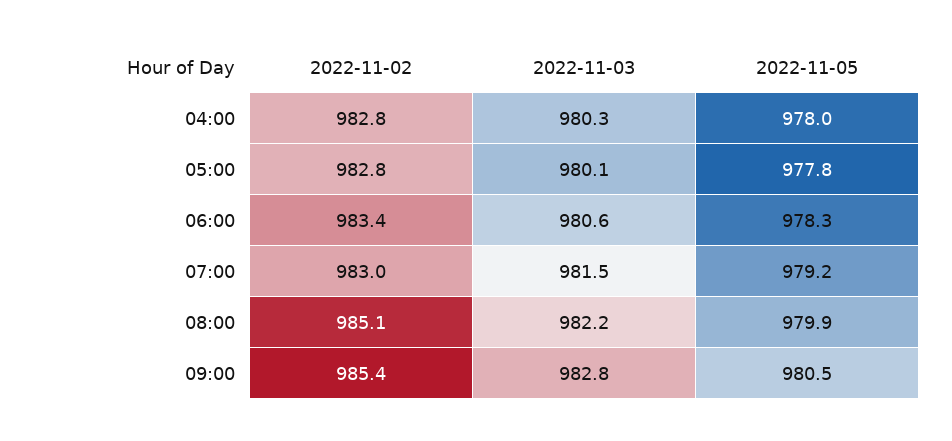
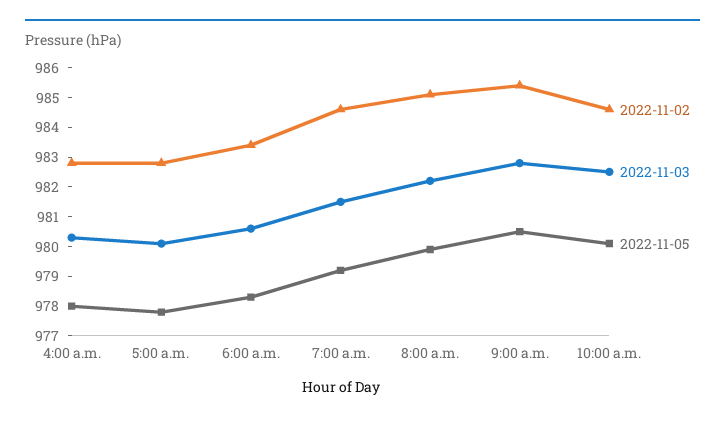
2022-11-02, 07:00: 983 -> 984.5
2022-11-02, 10:00 a.m.: none -> 984.5
2022-11-03, 10:00 a.m.: none -> 982.5
2022-11-05, 10:00 a.m.: none -> 980

